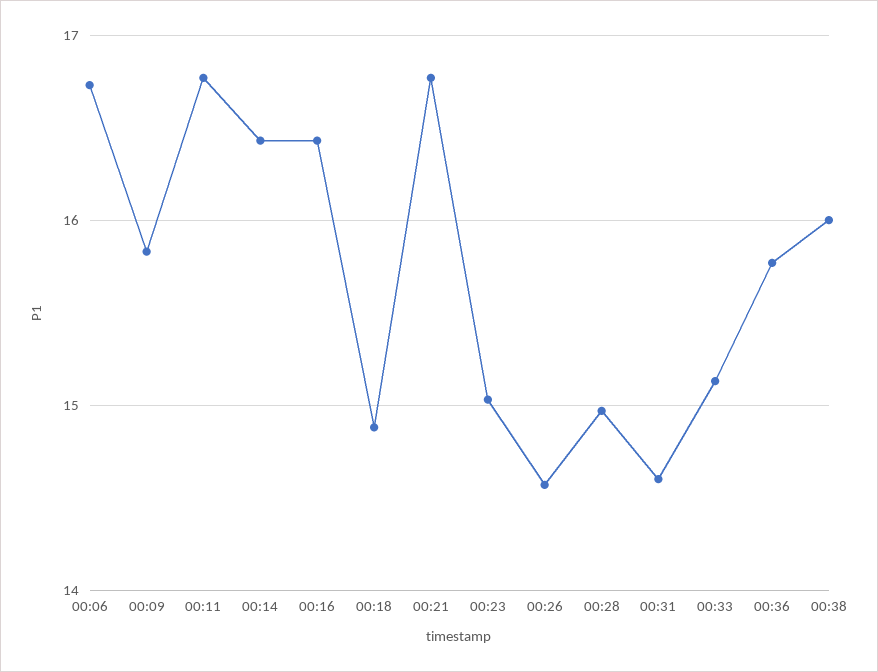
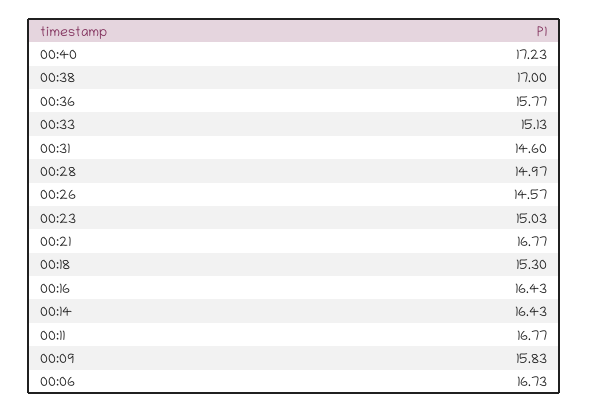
00:18: 14.9 -> 15.3
00:38: 16 -> 17
00:40: none -> 17.23

